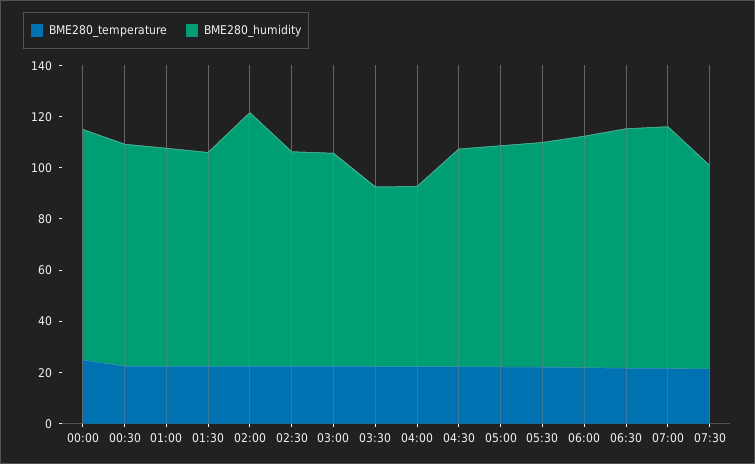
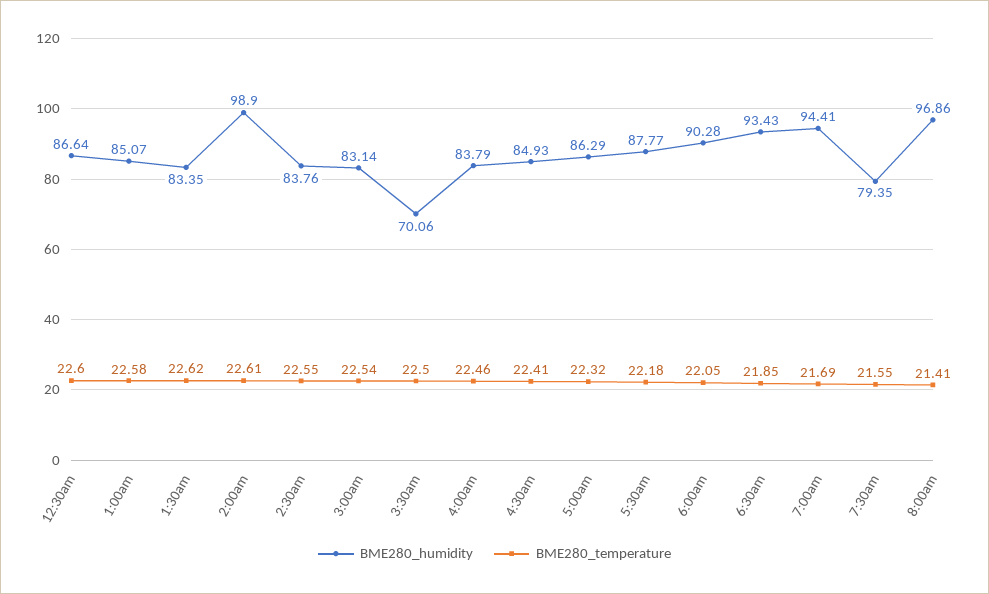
BME280_temperature, 00:00: 25 -> none
BME280_humidity, 00:00: 90 -> none
BME280_humidity, 04:00: 70 -> 83.79
BME280_humidity, 8:00am: none -> 96.86
BME280_temperature, 8:00am: none -> 21.41

